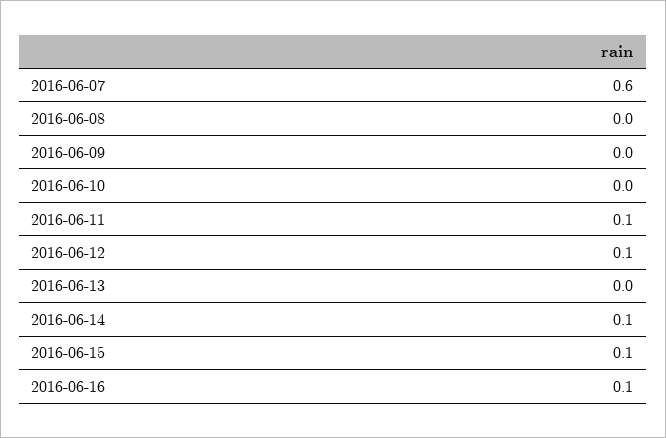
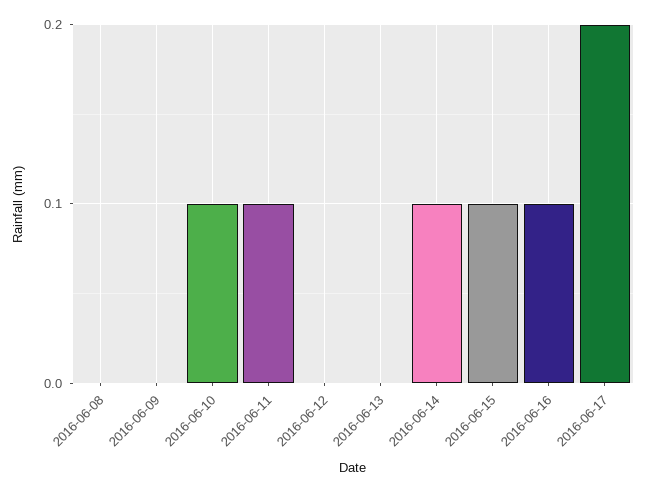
2016-06-07: 0.6 -> none
2016-06-10: 0 -> 0.1
2016-06-12: 0.1 -> 0
2016-06-17: none -> 0.2

